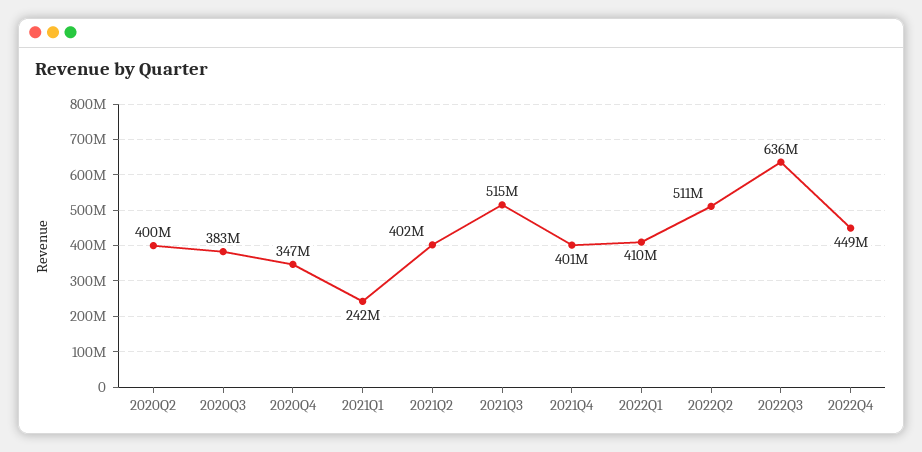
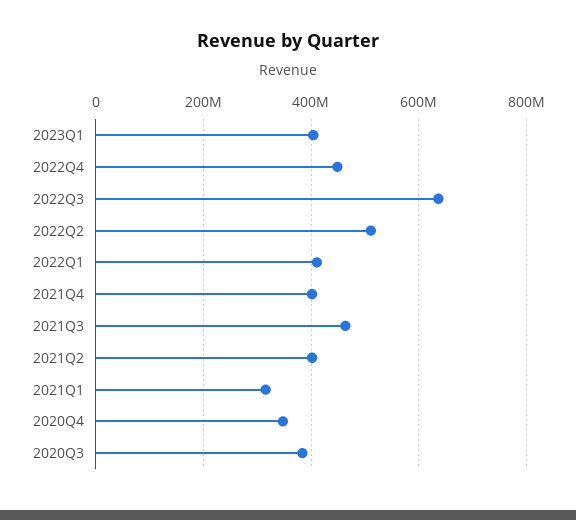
2020Q2: 400000000 -> none
2021Q1: 242000000 -> 320000000
2021Q3: 515000000 -> 460000000
2023Q1: none -> 400000000

